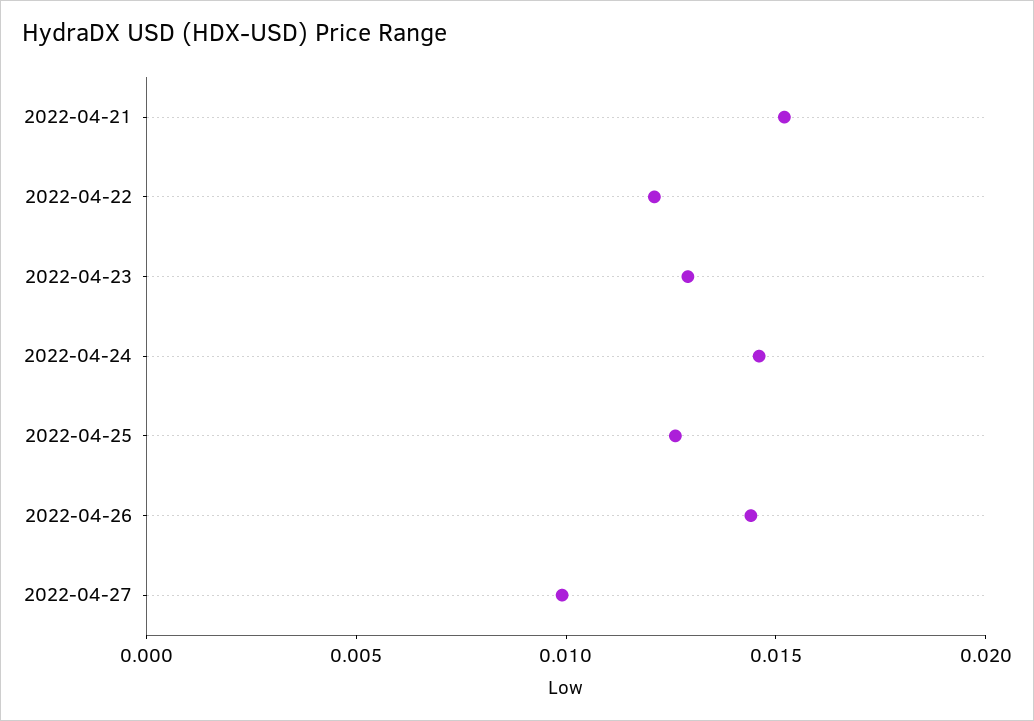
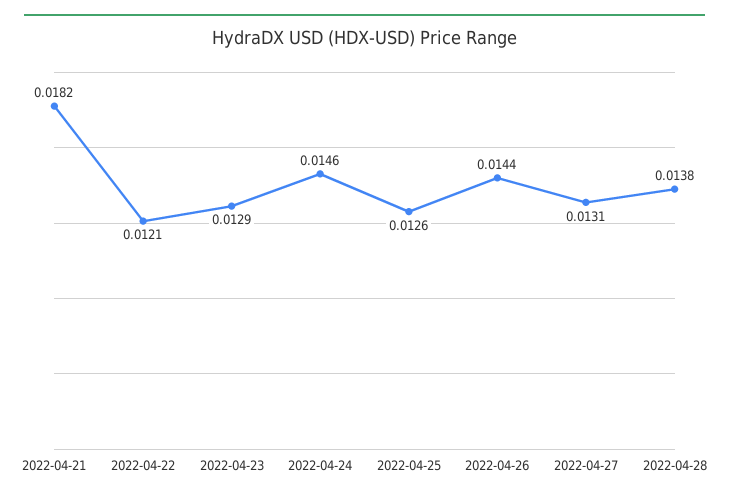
2022-04-21: 0.015 -> 0.0182
2022-04-27: 0.01 -> 0.0131
2022-04-28: none -> 0.0138

